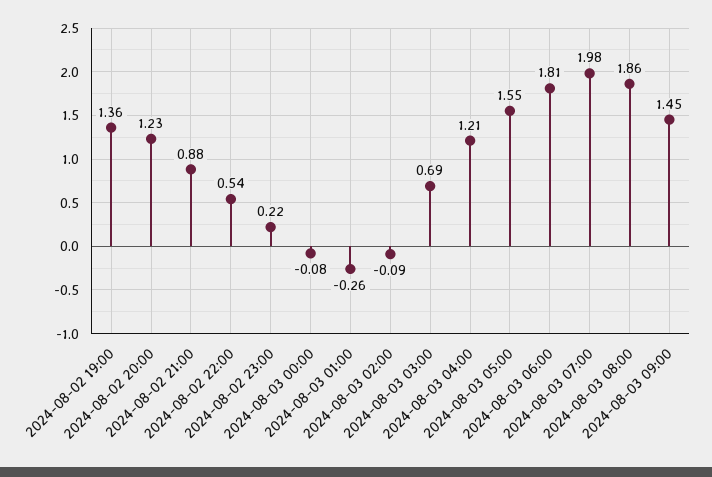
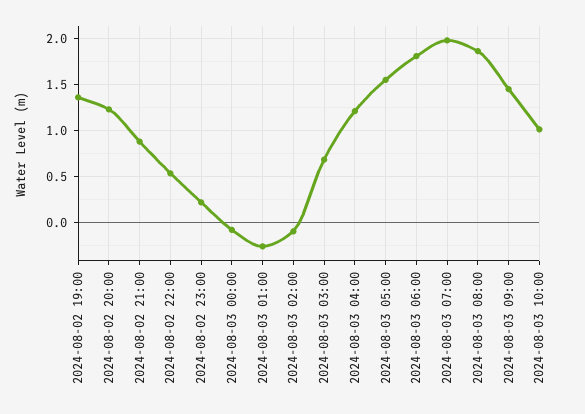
2024-08-03 10:00: none -> 1

